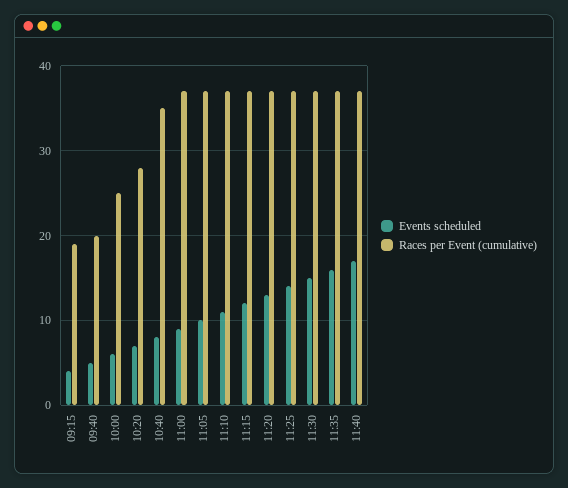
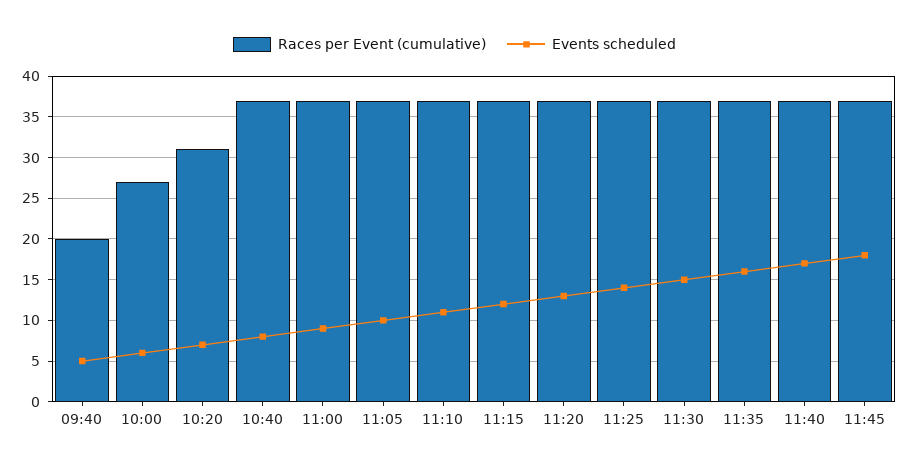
Events scheduled, 09:15: 4 -> none
Races per Event (cumulative), 09:15: 19 -> none
Races per Event (cumulative), 10:00: 25 -> 27
Races per Event (cumulative), 10:20: 28 -> 31
Races per Event (cumulative), 10:40: 35 -> 37
Races per Event (cumulative), 11:45: none -> 37
Events scheduled, 11:45: none -> 18

